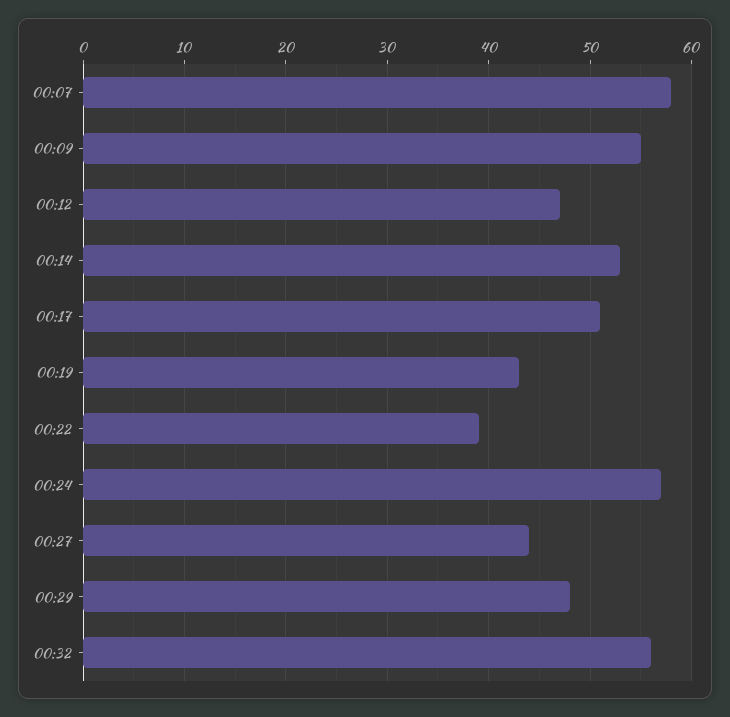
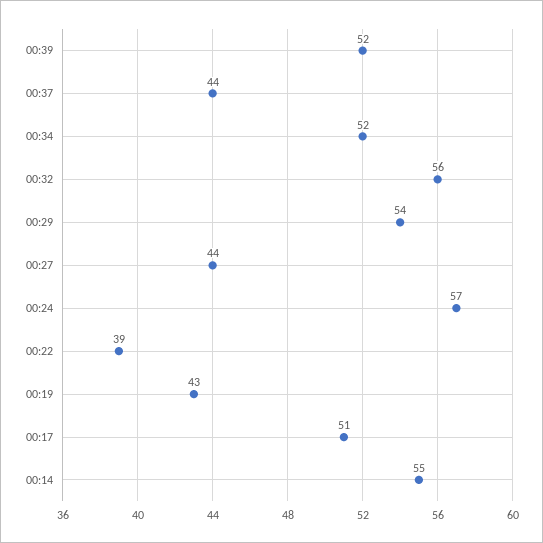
00:07: 58 -> none
00:09: 55 -> none
00:12: 47 -> none
00:14: 53 -> 55
00:29: 48 -> 54
00:39: none -> 52
00:37: none -> 44
00:34: none -> 52

